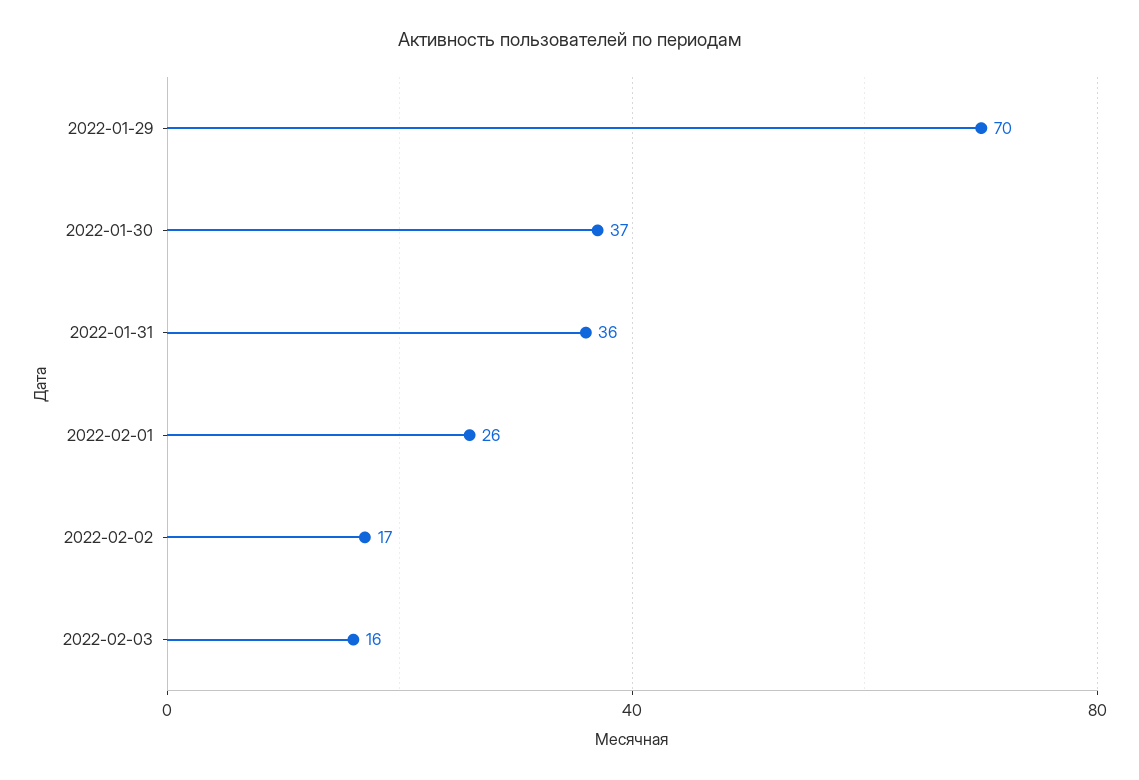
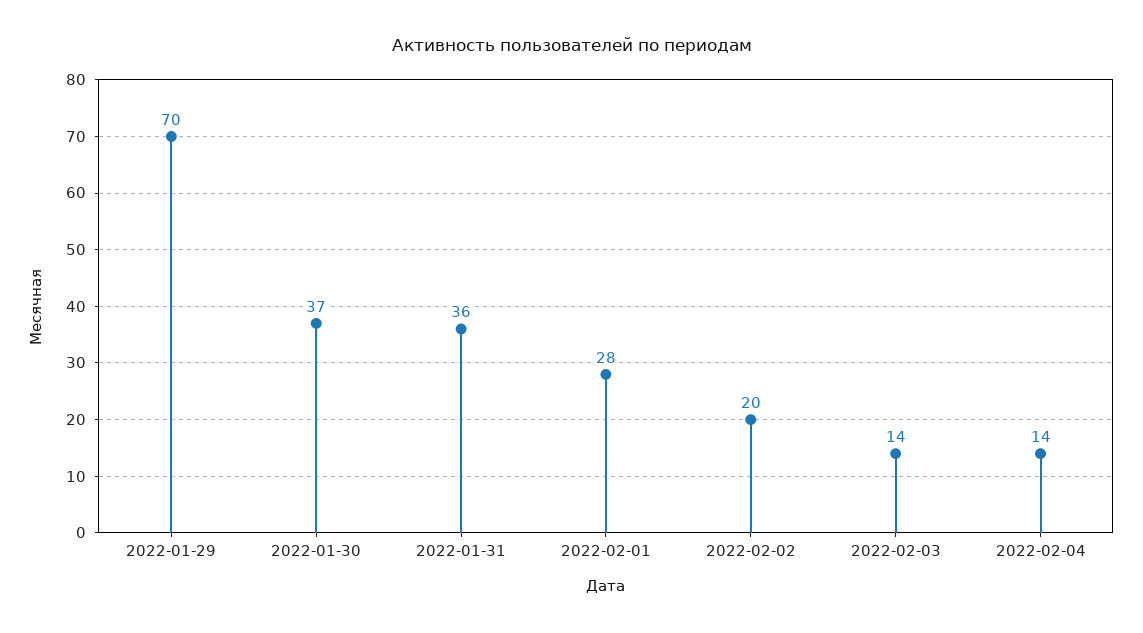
2022-02-01: 26 -> 28
2022-02-02: 17 -> 20
2022-02-03: 16 -> 14
2022-02-04: none -> 14

